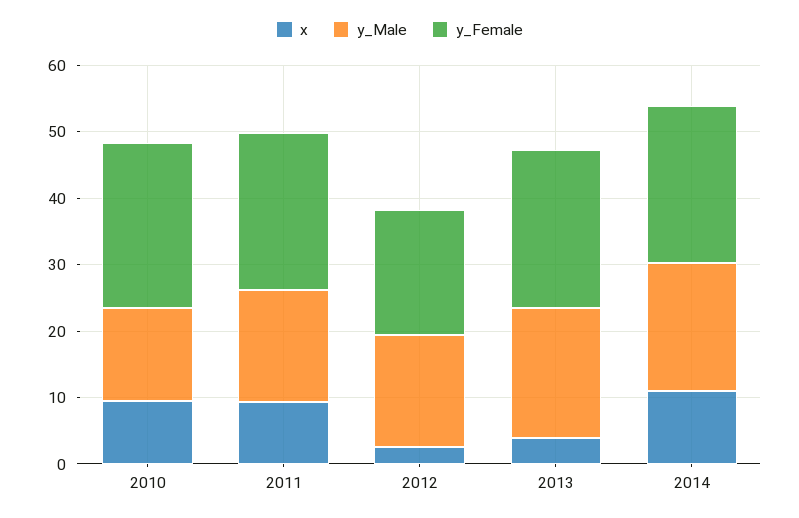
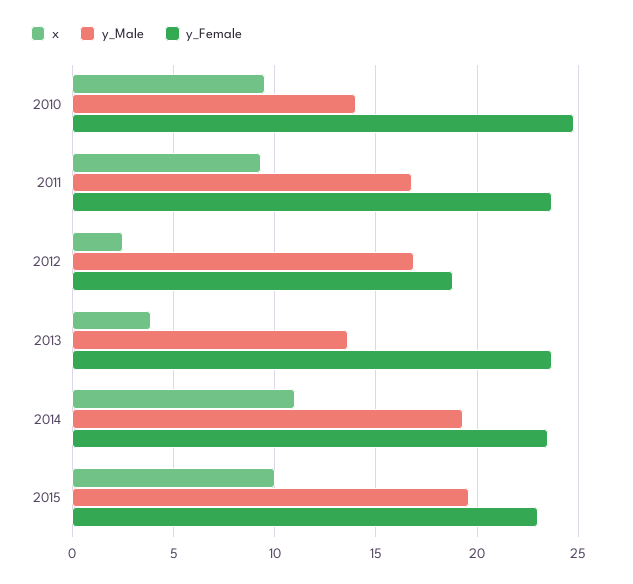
y_Male, 2013: 20 -> 13.5
x, 2015: none -> 10
y_Male, 2015: none -> 19.5
y_Female, 2015: none -> 23

